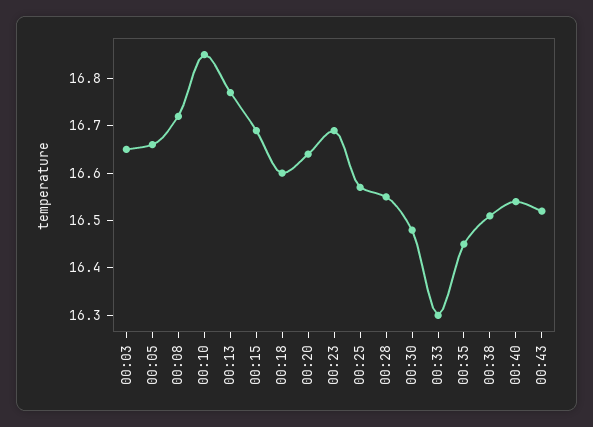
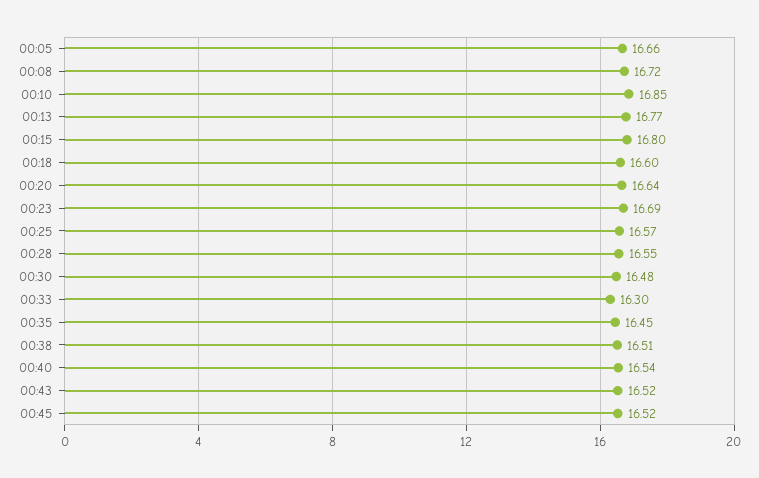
00:03: 16.65 -> none
00:15: 16.7 -> 16.8
00:45: none -> 16.52

